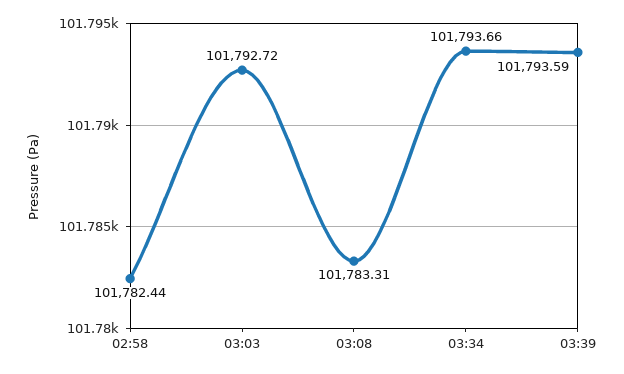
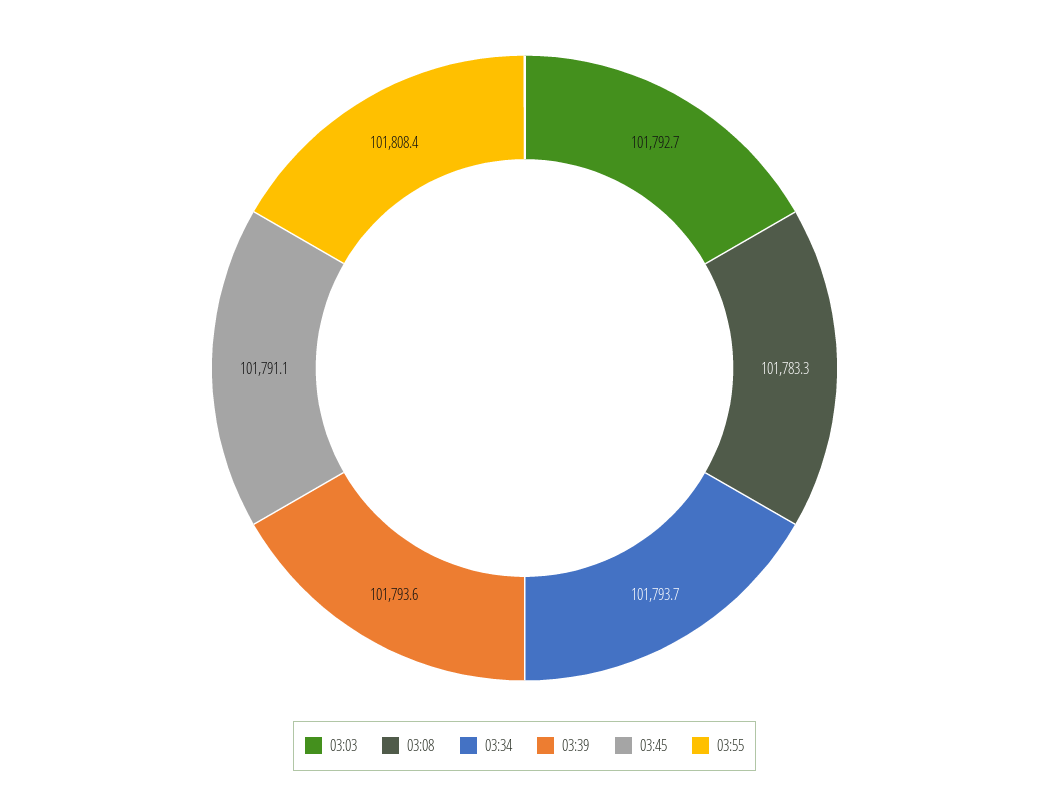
02:58: 101782.44 -> none
03:45: none -> 101791.1
03:55: none -> 101808.4

